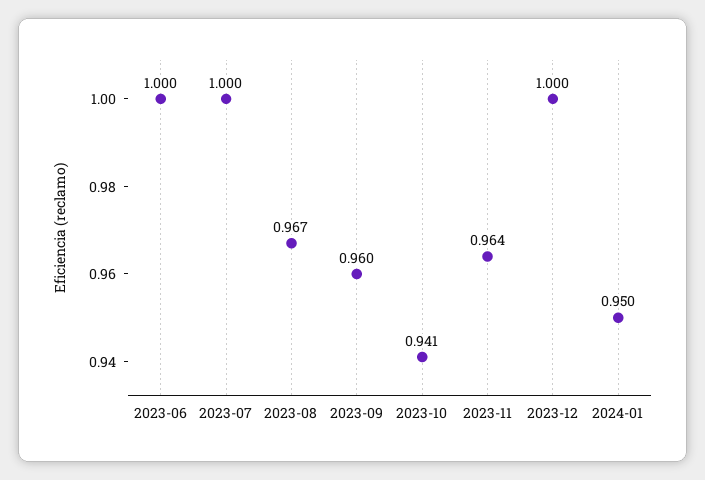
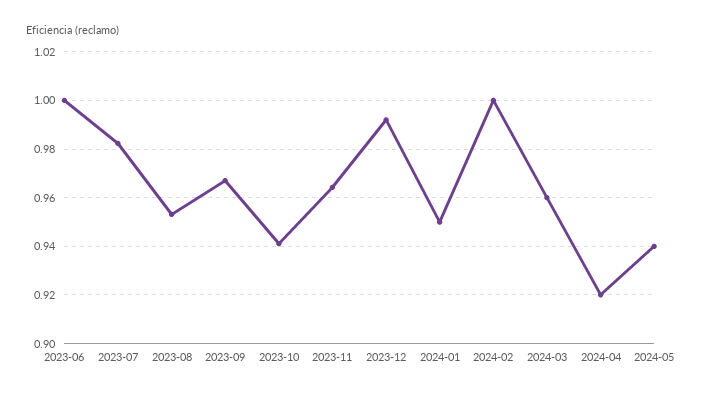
2023-07: 1 -> 0.9825
2023-08: 0.967 -> 0.9525
2023-09: 0.96 -> 0.9675
2023-12: 1 -> 0.9925
2024-02: none -> 1
2024-03: none -> 0.96
2024-04: none -> 0.92
2024-05: none -> 0.94

